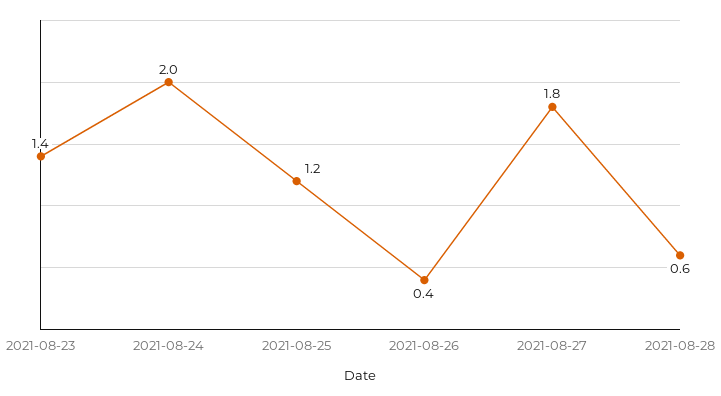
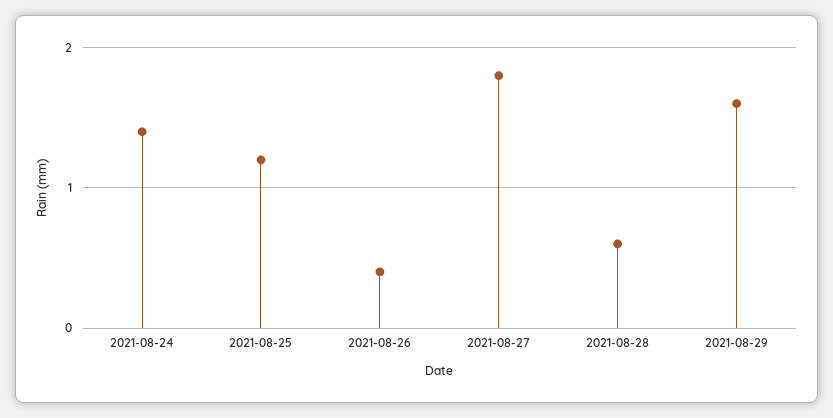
2021-08-23: 1.4 -> none
2021-08-24: 2 -> 1.4
2021-08-29: none -> 1.6

